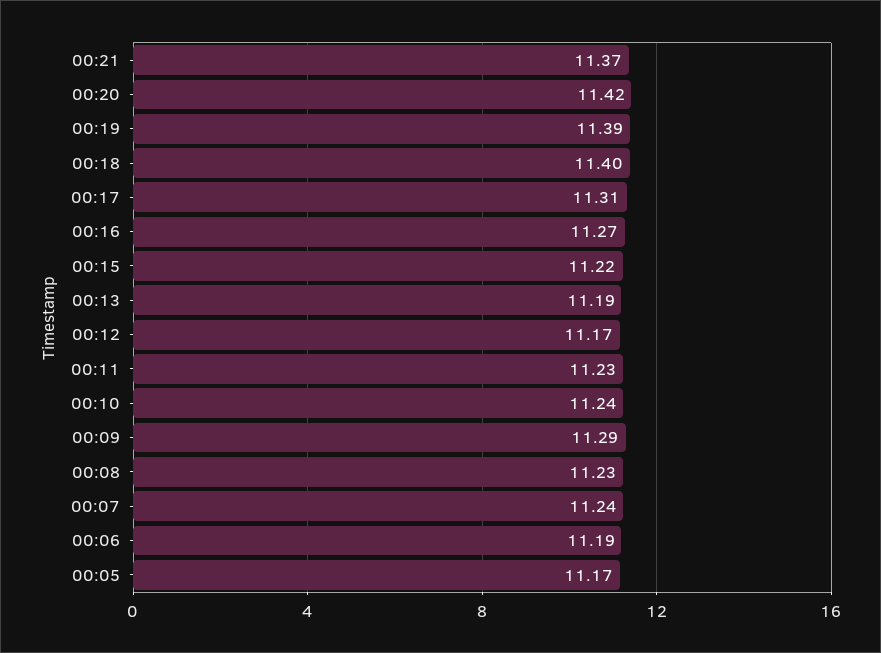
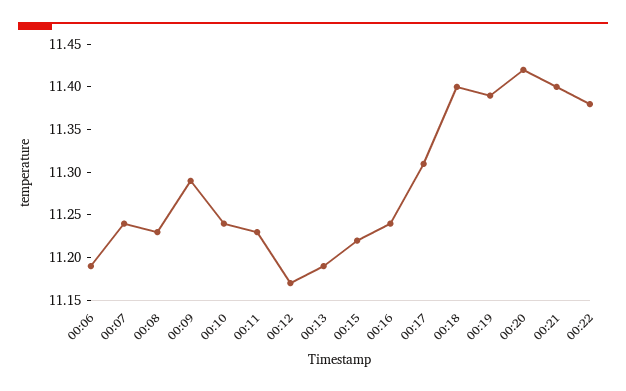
00:21: 11.37 -> 11.4
00:16: 11.27 -> 11.24
00:05: 11.17 -> none
00:22: none -> 11.38

